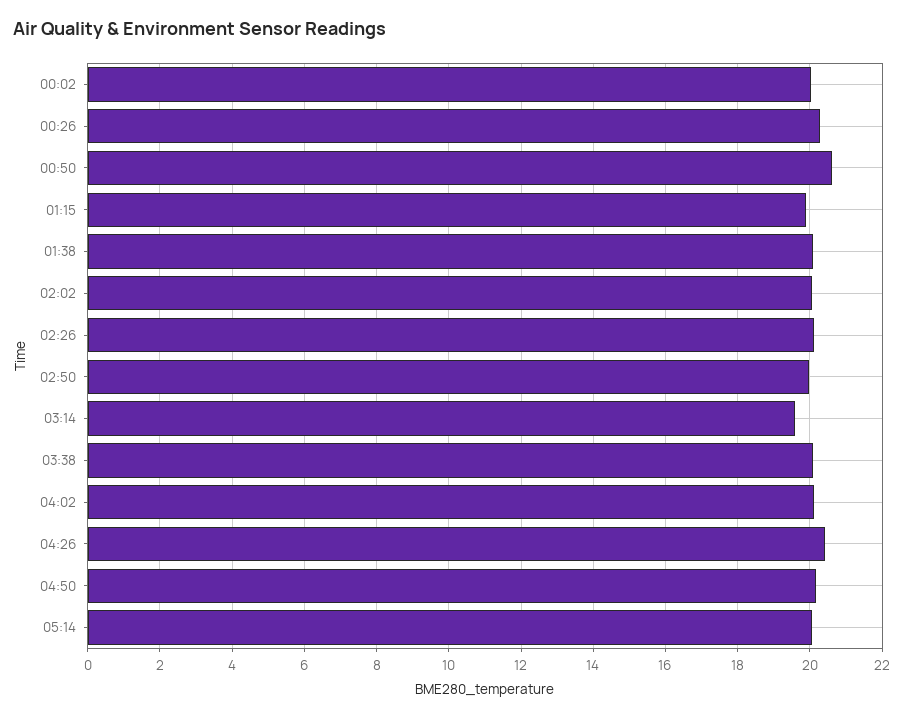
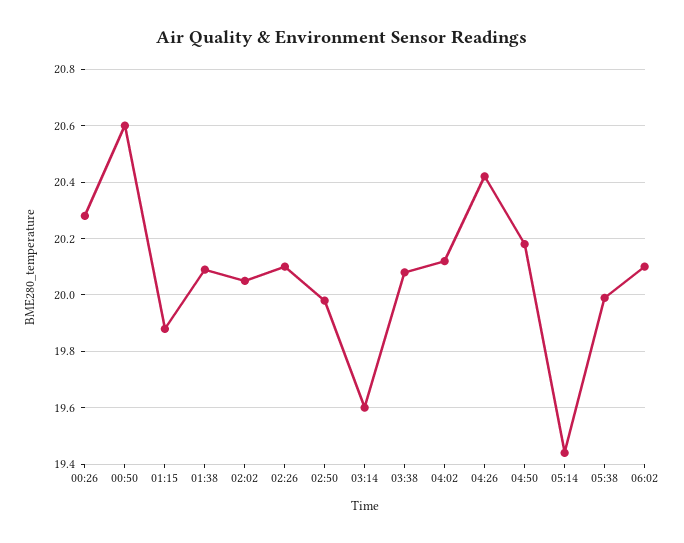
00:02: 20 -> none
05:14: 20 -> 19.45
05:38: none -> 20
06:02: none -> 20.1

